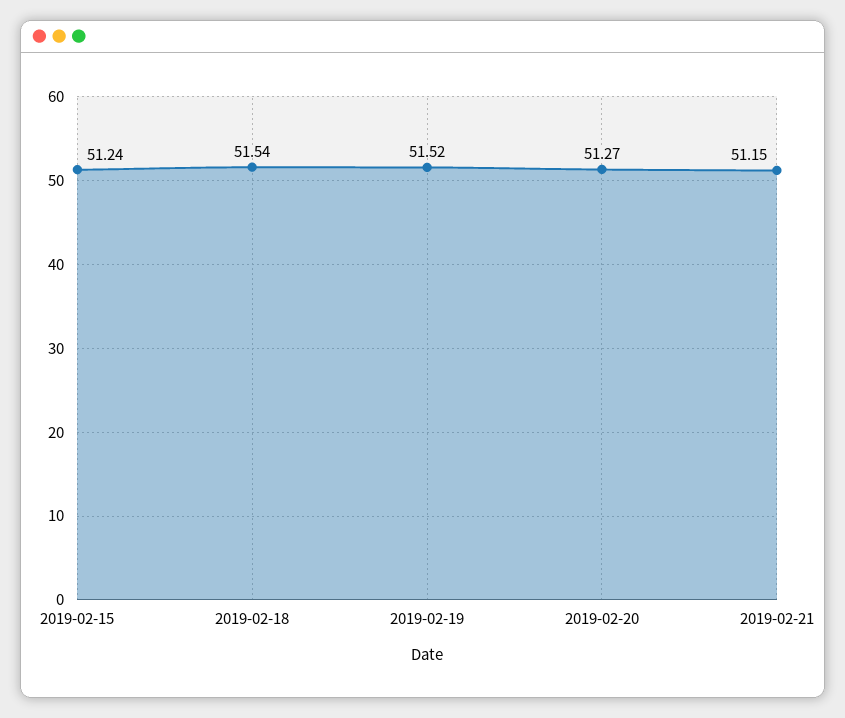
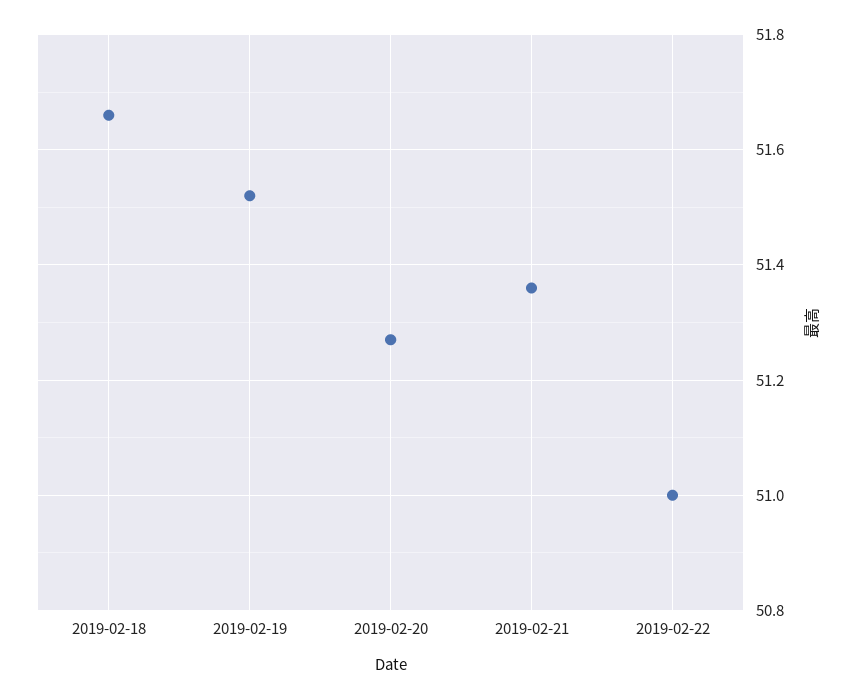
2019-02-15: 51.24 -> none
2019-02-18: 51.54 -> 51.65
2019-02-21: 51.15 -> 51.35
2019-02-22: none -> 51

